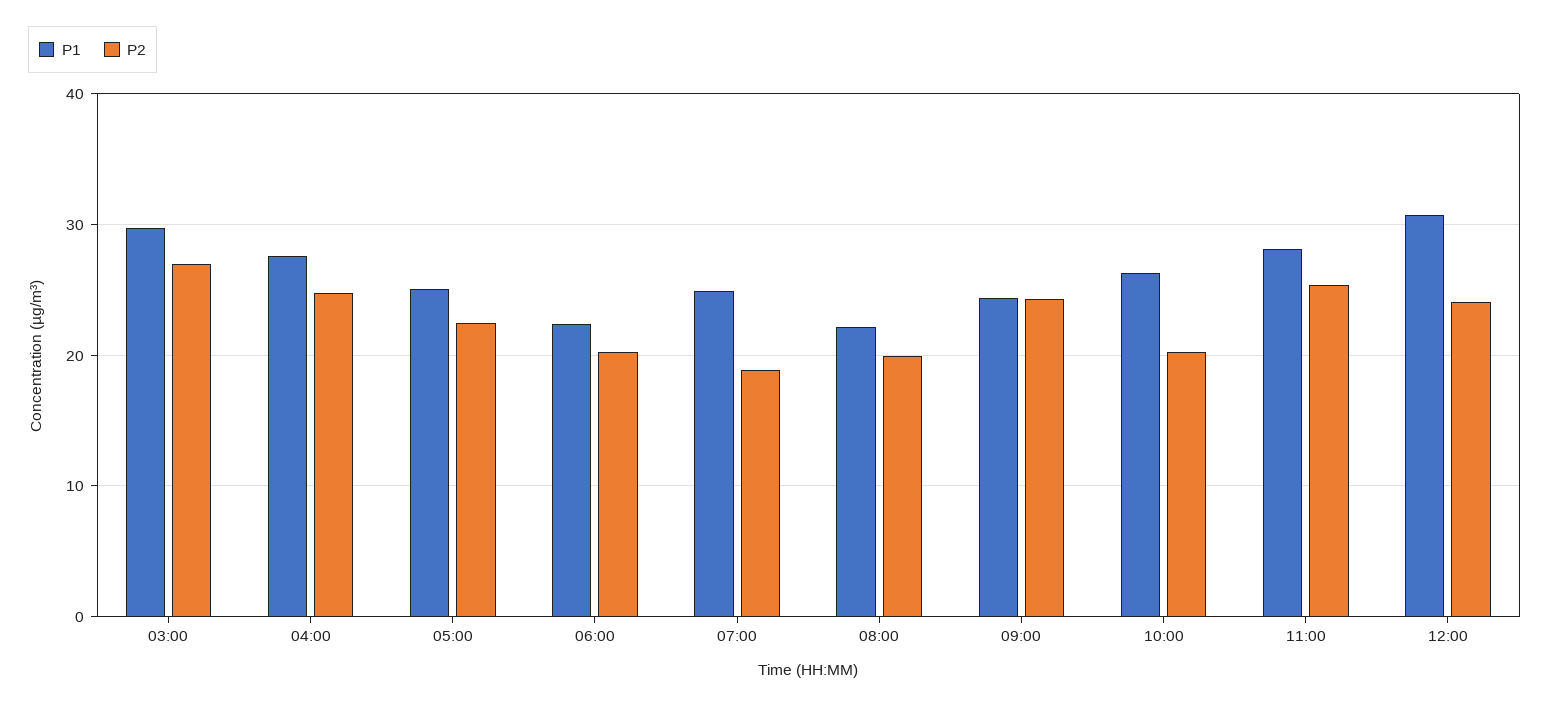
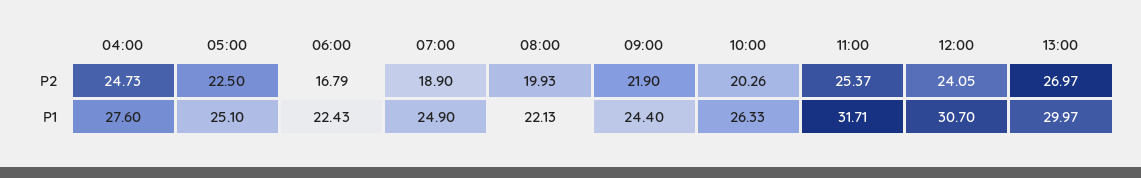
P1, 03:00: 30 -> none
P2, 03:00: 27 -> none
P2, 06:00: 20 -> 16.79
P2, 09:00: 24 -> 21.9
P1, 11:00: 28 -> 31.71
P2, 13:00: none -> 26.97
P1, 13:00: none -> 29.97

